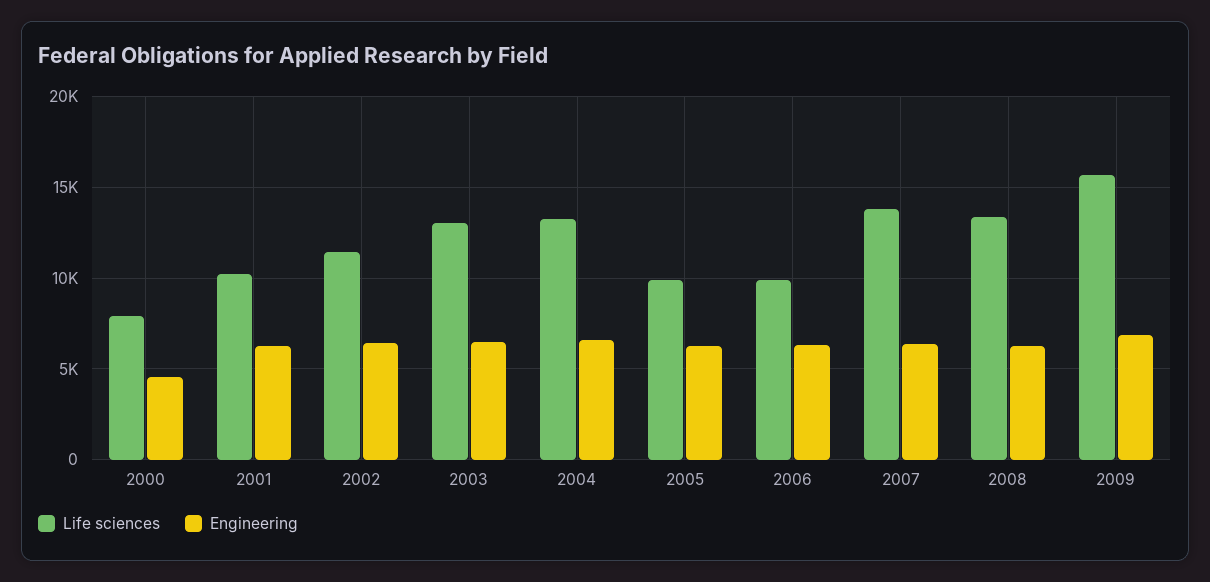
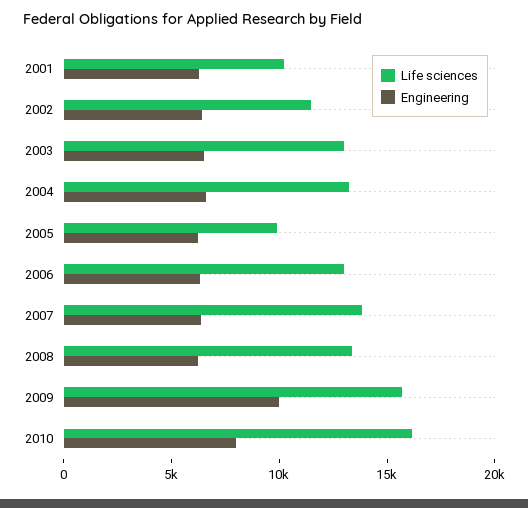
Life sciences, 2000: 8000 -> none
Engineering, 2000: 4500 -> none
Life sciences, 2006: 10000 -> 13000
Engineering, 2009: 7000 -> 10000
Life sciences, 2010: none -> 16000
Engineering, 2010: none -> 8000

